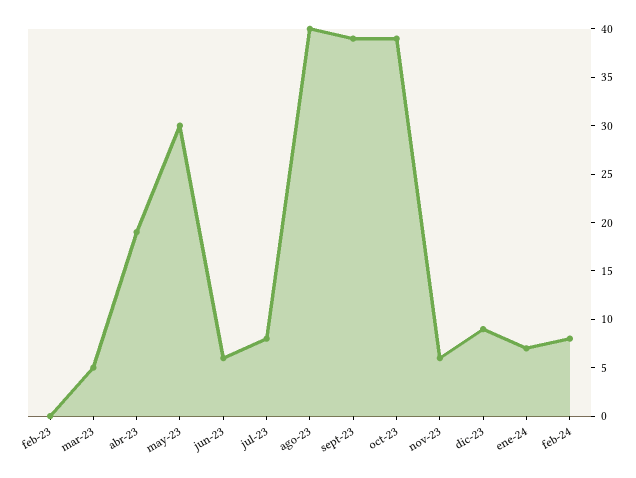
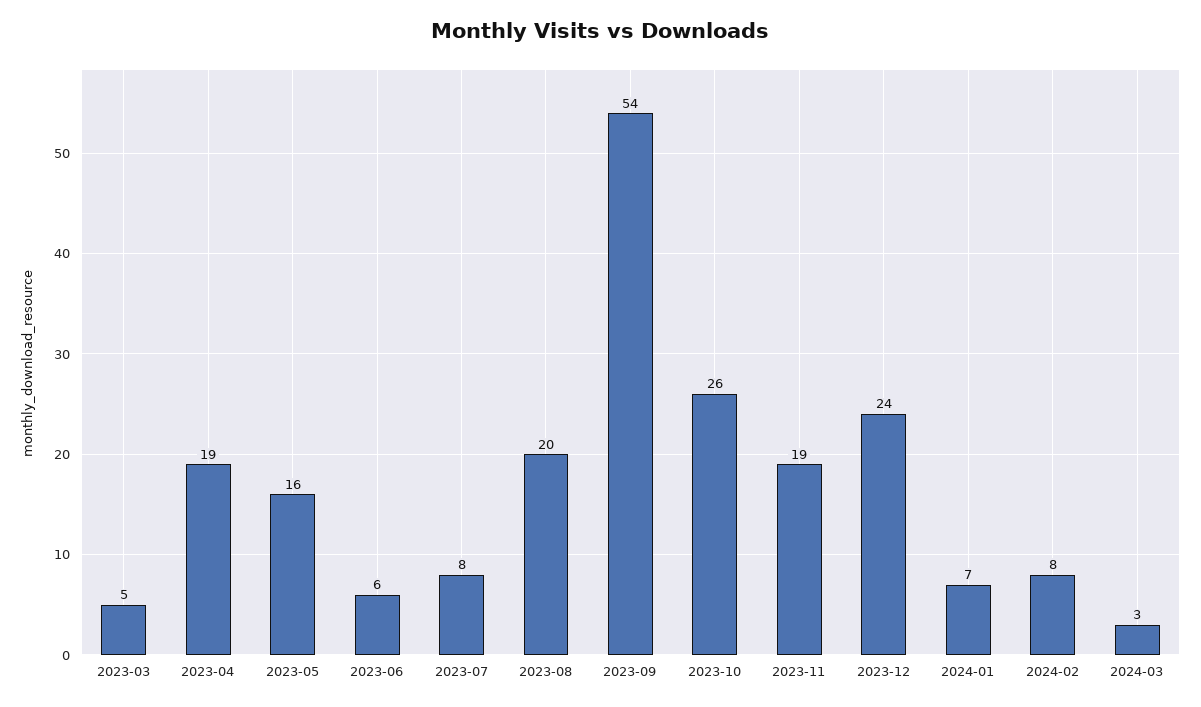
feb-23: 0 -> none
may-23: 30 -> 16
ago-23: 40 -> 20
sept-23: 39 -> 54
oct-23: 39 -> 26
nov-23: 6 -> 19
dic-23: 9 -> 24
2024-03: none -> 3

